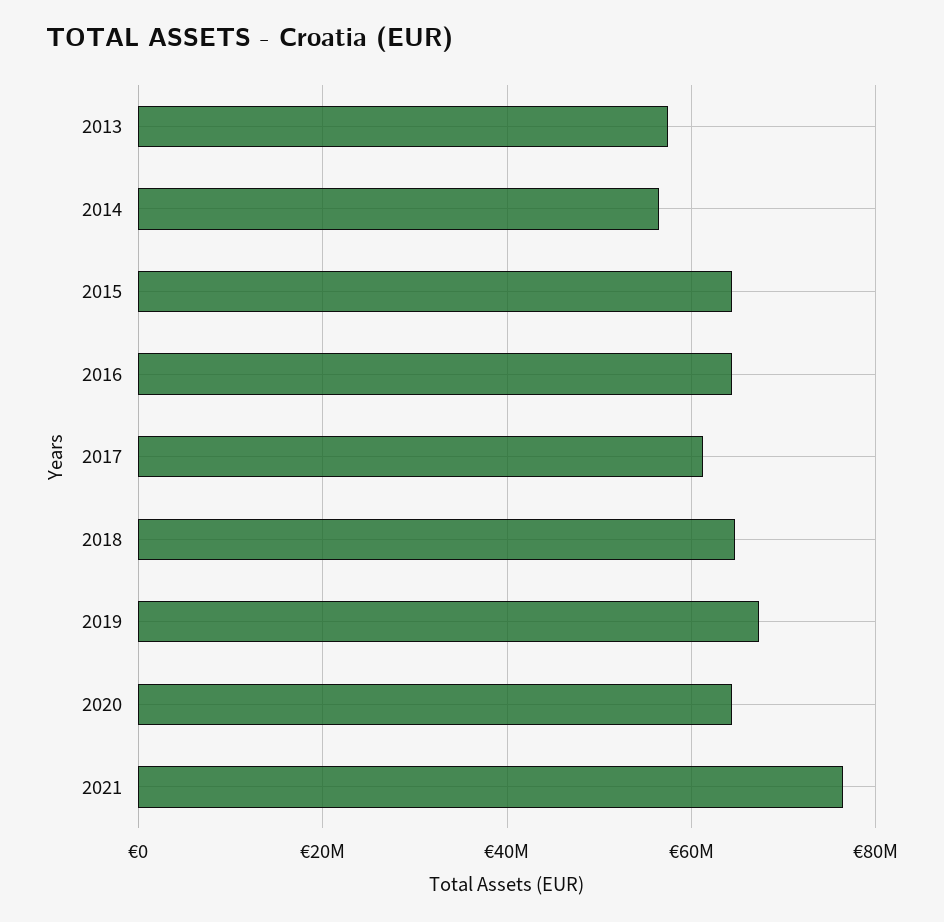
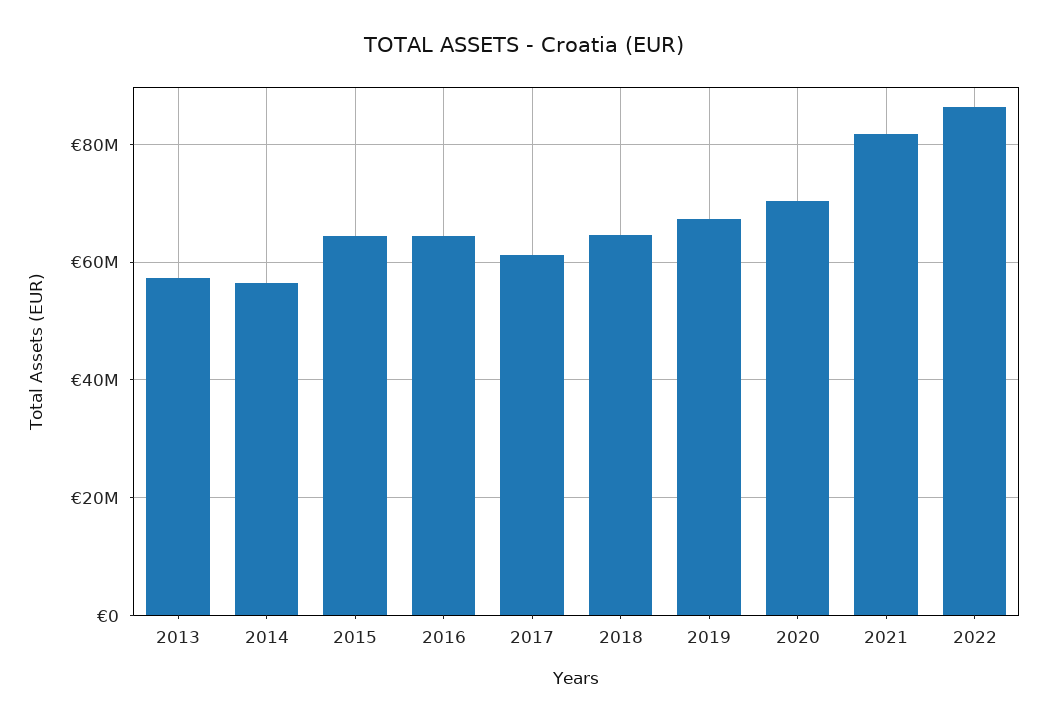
2020: 64000000 -> 70000000
2021: 76000000 -> 82000000
2022: none -> 86000000

